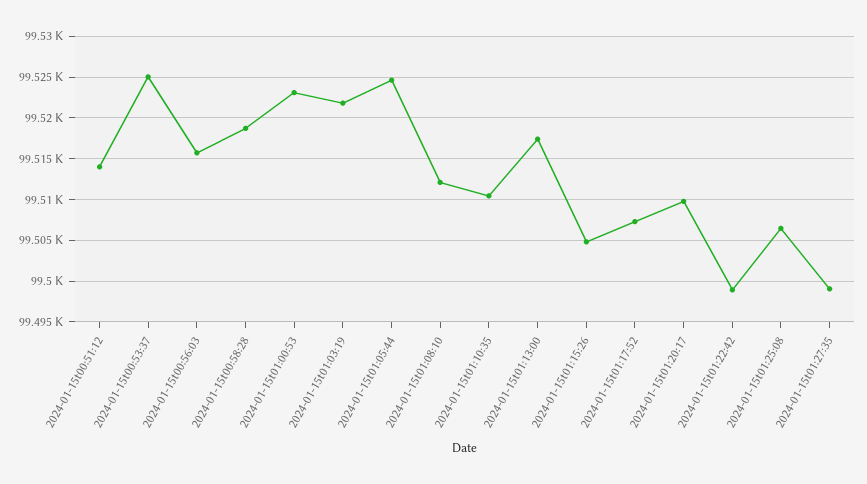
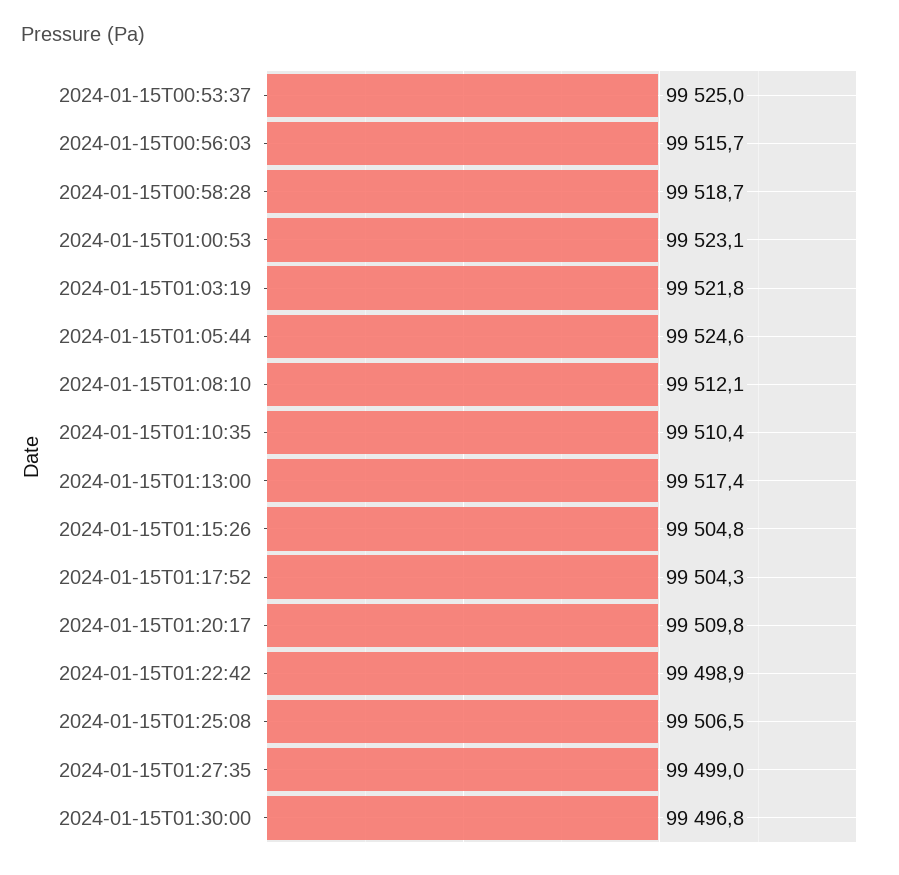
2024-01-15t00:51:12: 99514 -> none
2024-01-15t01:17:52: 99507 -> 99504.3
2024-01-15T01:30:00: none -> 99496.8

